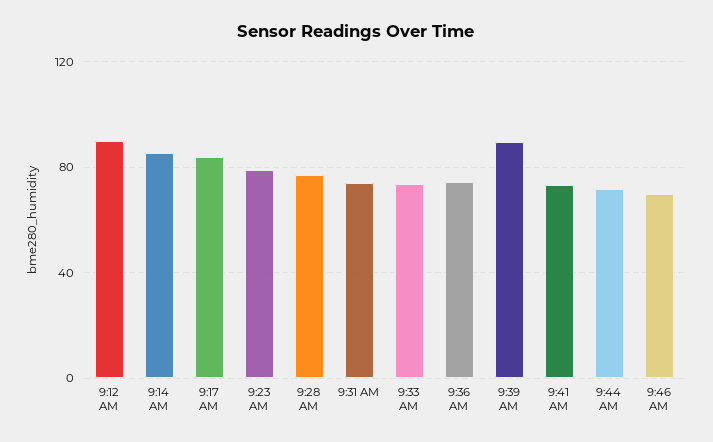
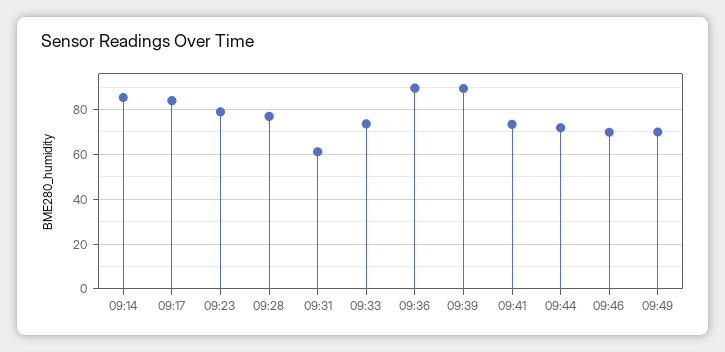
9:12 AM: 90 -> none
9:31 AM: 75 -> 60
9:36 AM: 75 -> 90
09:49: none -> 70

